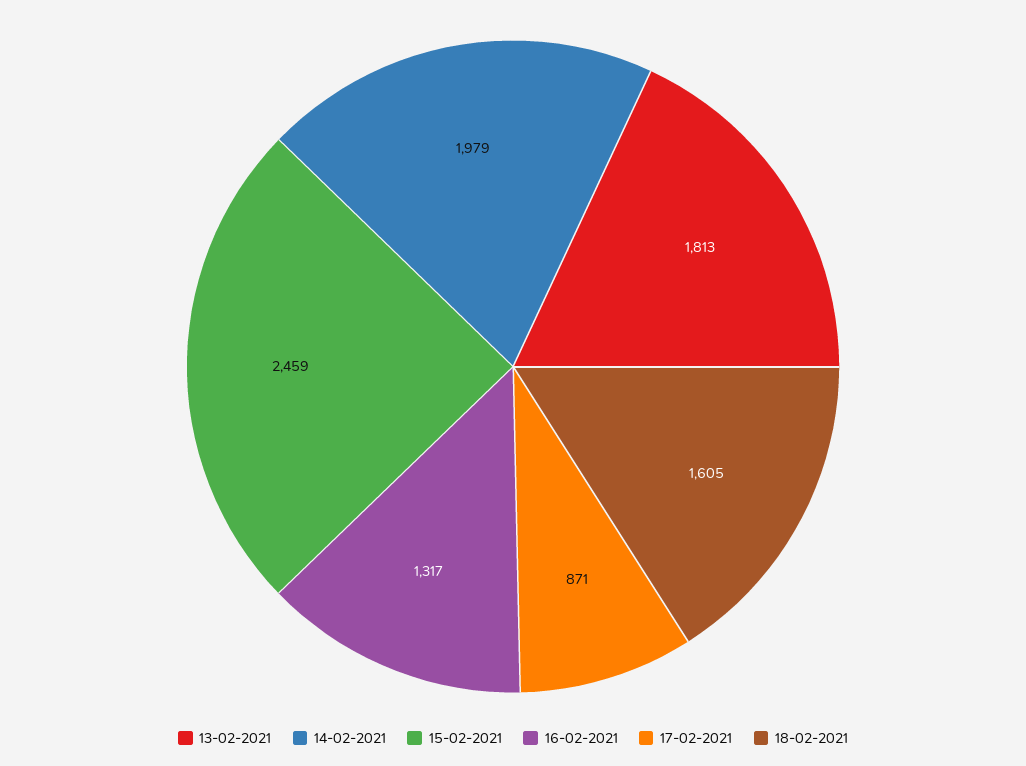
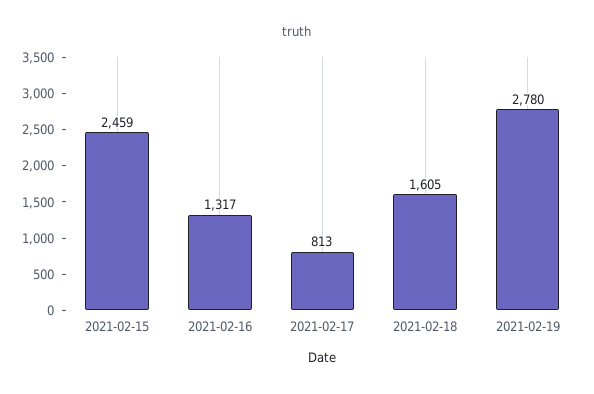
13-02-2021: 1813 -> none
14-02-2021: 1979 -> none
17-02-2021: 871 -> 813
2021-02-19: none -> 2780

